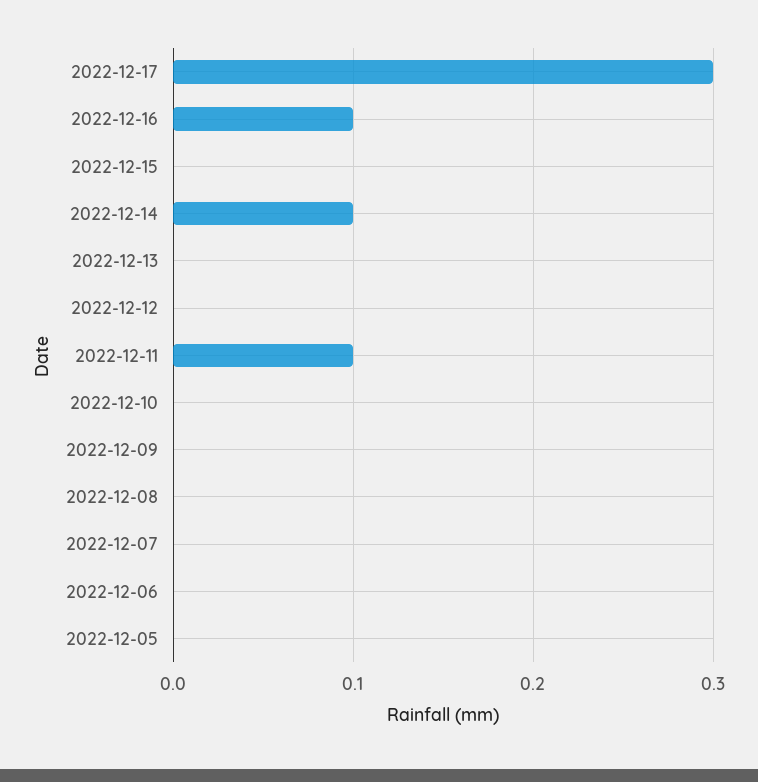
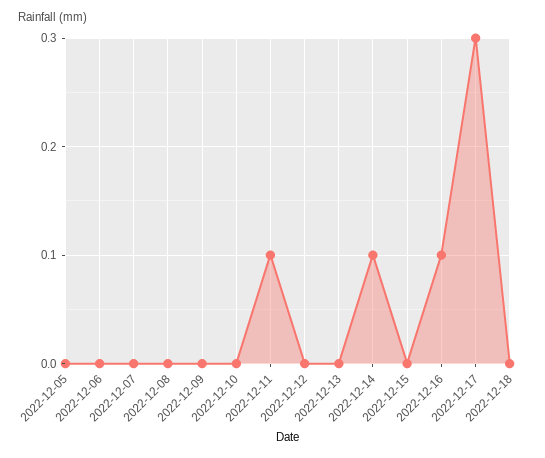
2022-12-18: none -> 0

